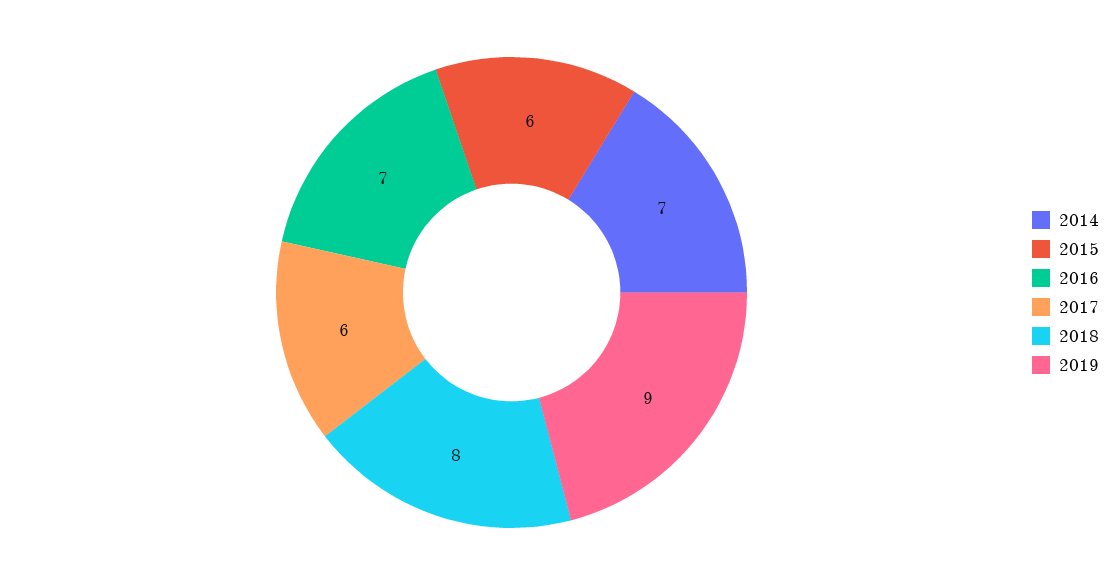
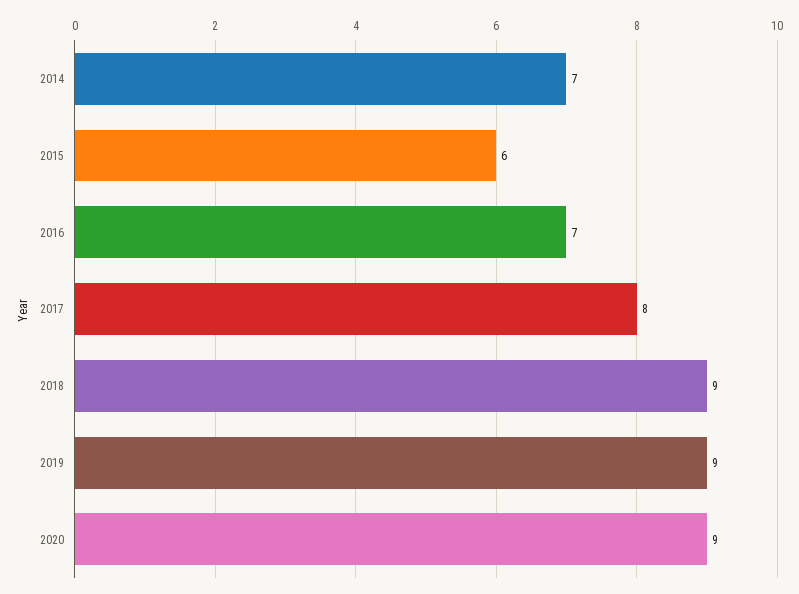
2017: 6 -> 8
2018: 8 -> 9
2020: none -> 9

